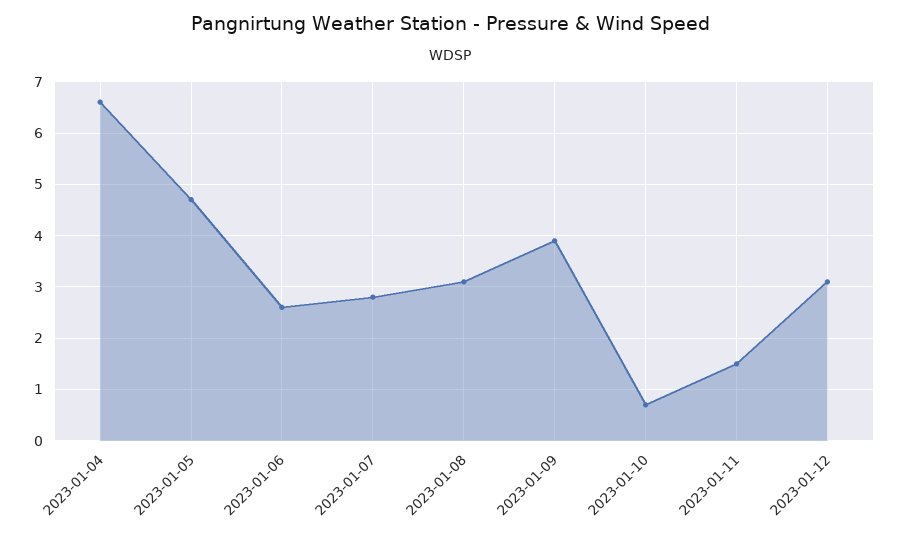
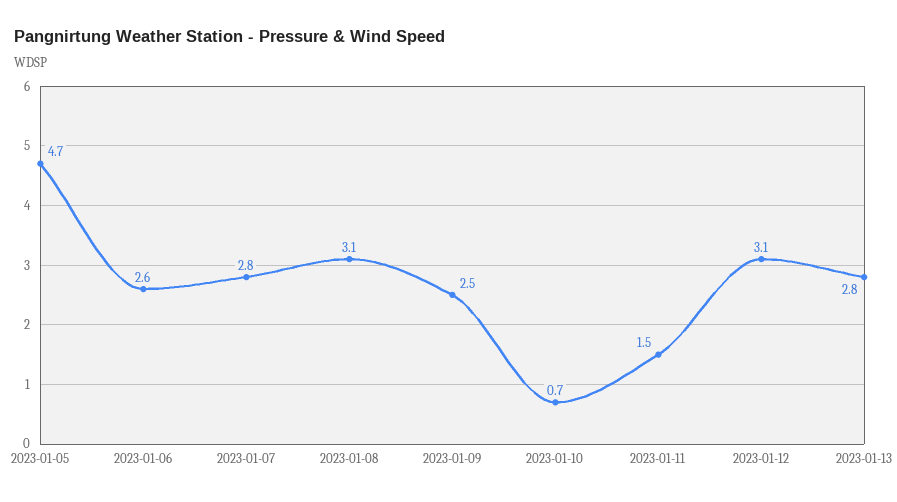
2023-01-04: 6.5 -> none
2023-01-09: 4 -> 2.5
2023-01-13: none -> 2.8

